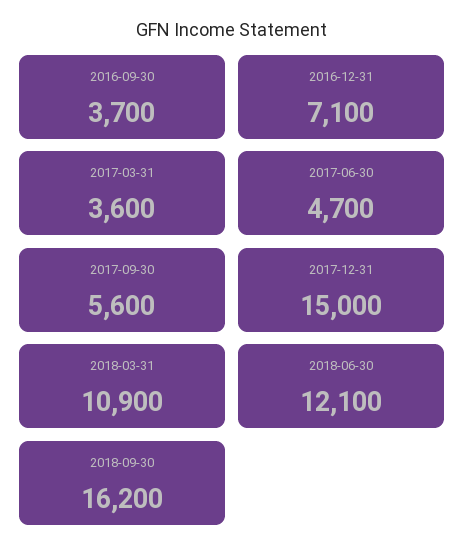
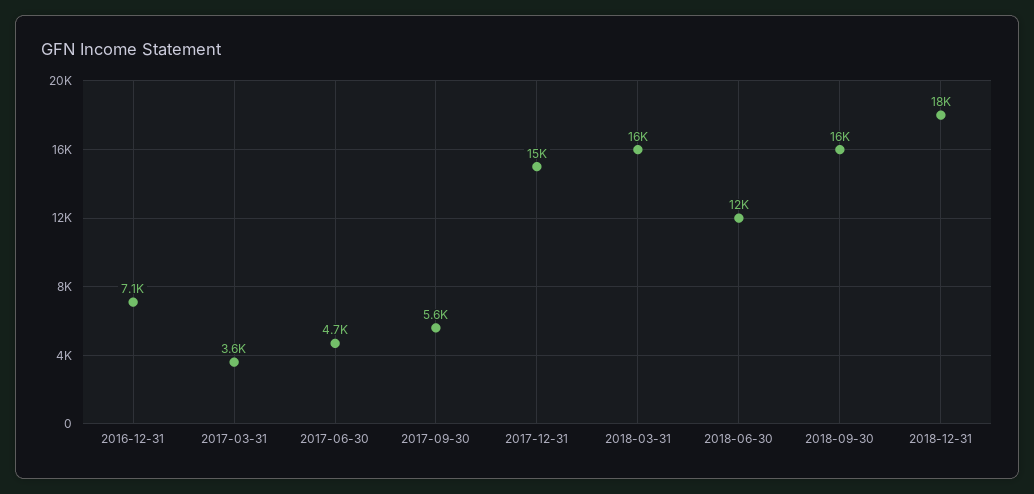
2016-09-30: 3700 -> none
2018-03-31: 10900 -> 16000
2018-12-31: none -> 18000

